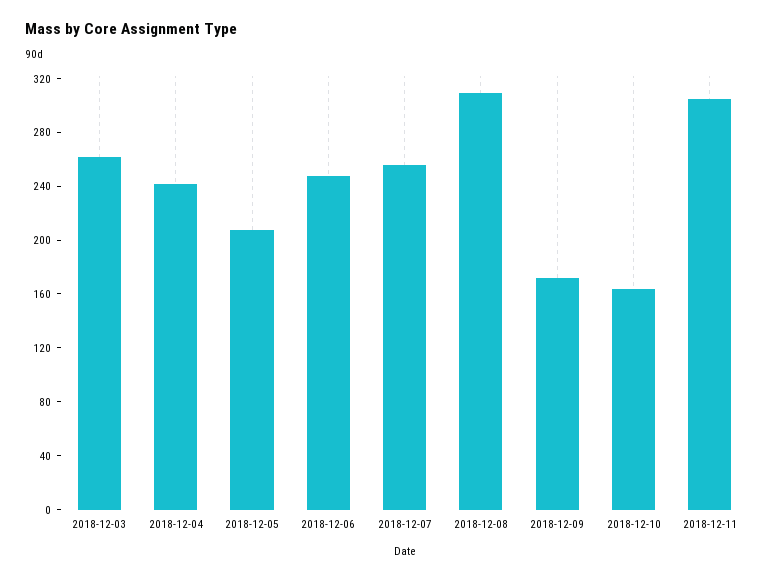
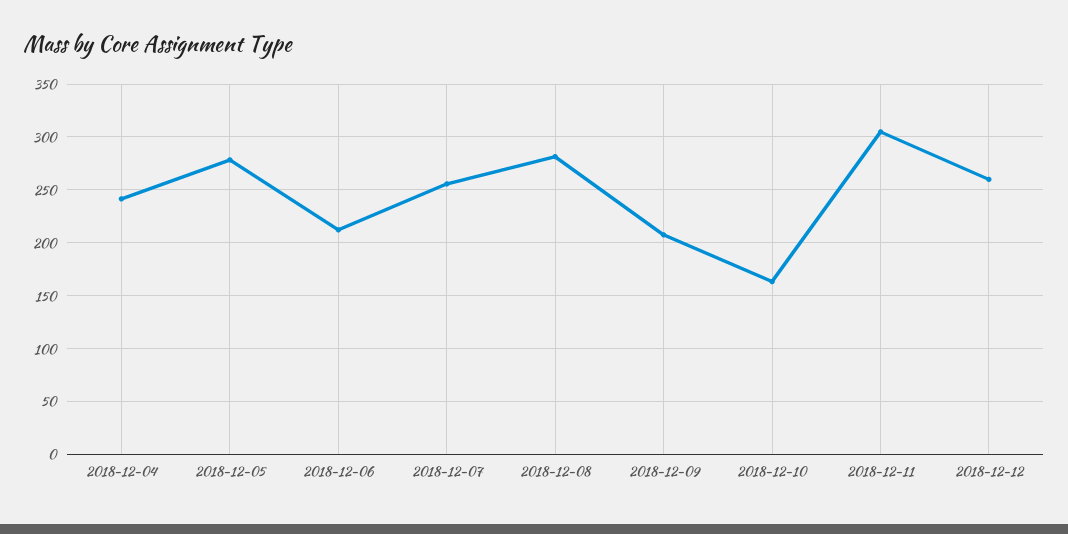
2018-12-03: 260 -> none
2018-12-05: 210 -> 280
2018-12-06: 250 -> 210
2018-12-08: 310 -> 280
2018-12-09: 170 -> 210
2018-12-12: none -> 260

